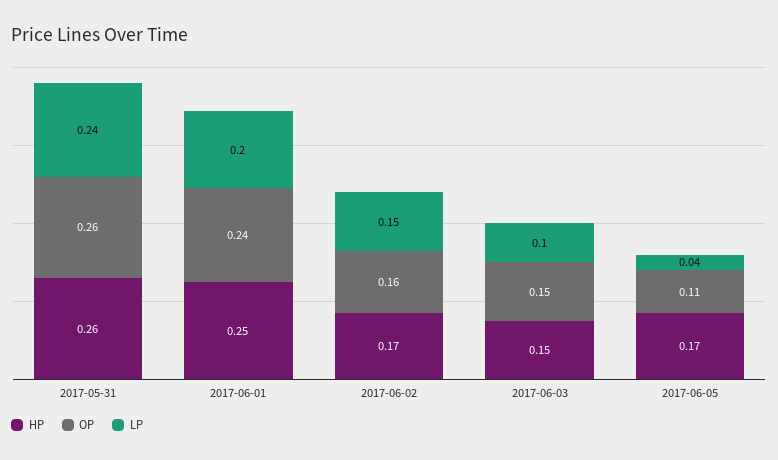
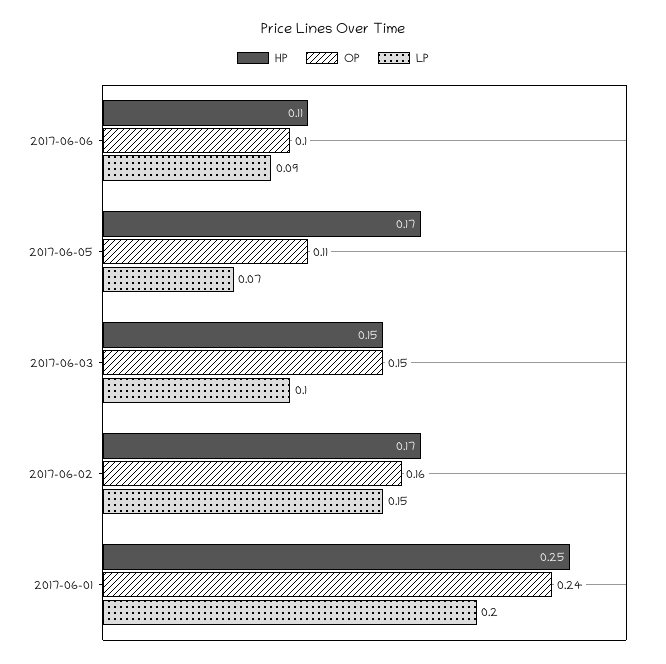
HP, 2017-05-31: 0.26 -> none
OP, 2017-05-31: 0.26 -> none
LP, 2017-05-31: 0.24 -> none
LP, 2017-06-05: 0.04 -> 0.07
HP, 2017-06-06: none -> 0.11
OP, 2017-06-06: none -> 0.1
LP, 2017-06-06: none -> 0.09

